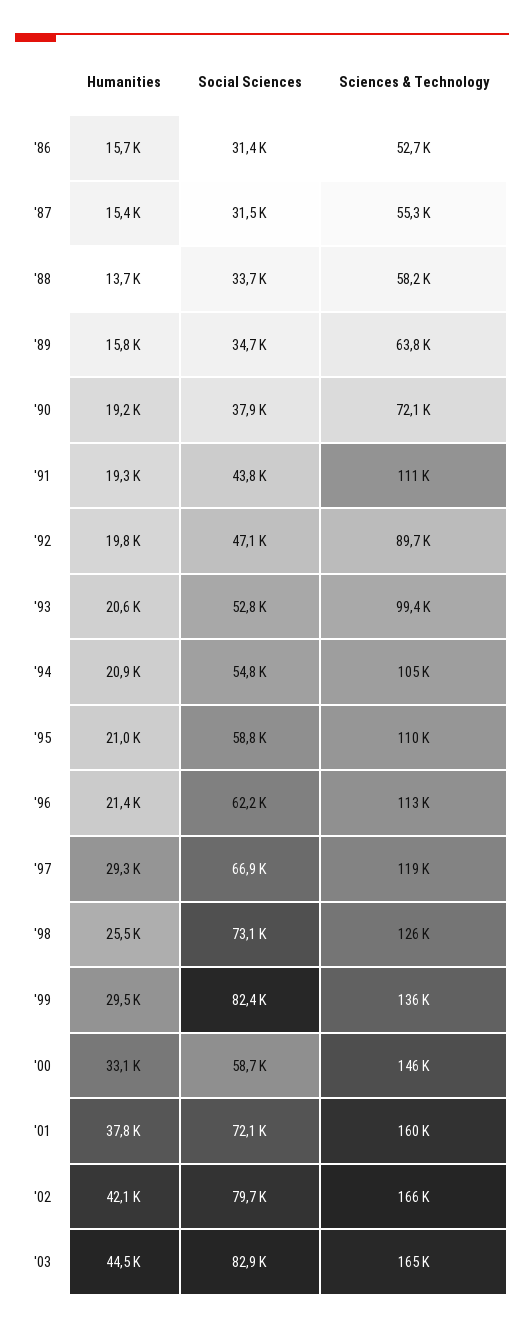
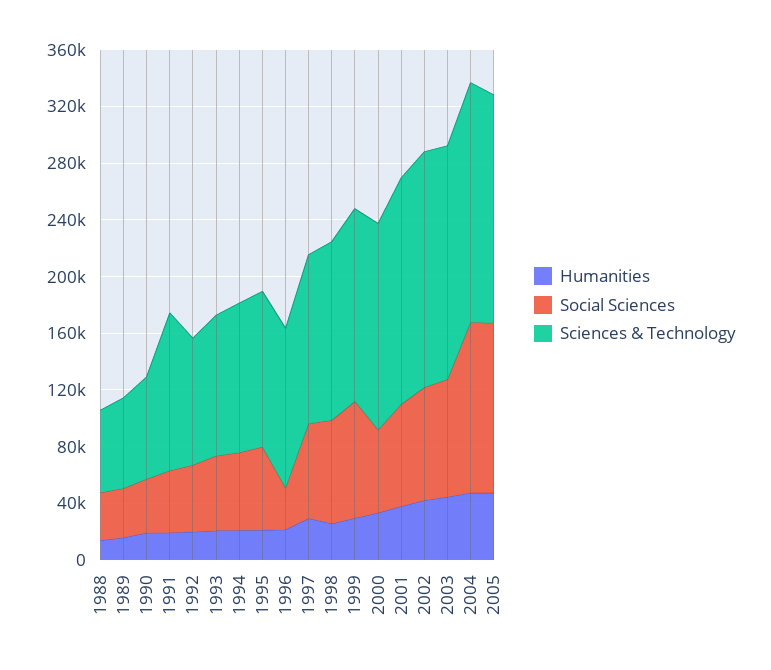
Humanities, '86: 15700 -> none
Social Sciences, '86: 31400 -> none
Sciences & Technology, '86: 52700 -> none
Humanities, '87: 15400 -> none
Social Sciences, '87: 31500 -> none
Sciences & Technology, '87: 55300 -> none
Social Sciences, '96: 62200 -> 30000
Humanities, 2004: none -> 50000
Social Sciences, 2004: none -> 120000
Sciences & Technology, 2004: none -> 170000
Humanities, 2005: none -> 50000
Social Sciences, 2005: none -> 120000
Sciences & Technology, 2005: none -> 160000

